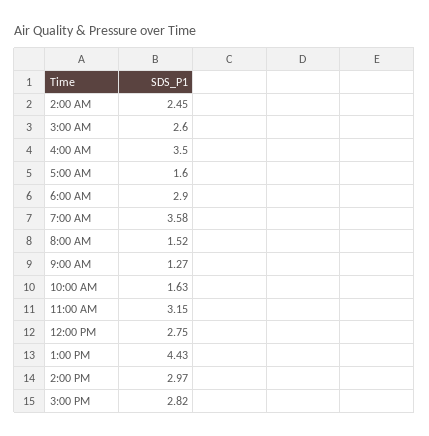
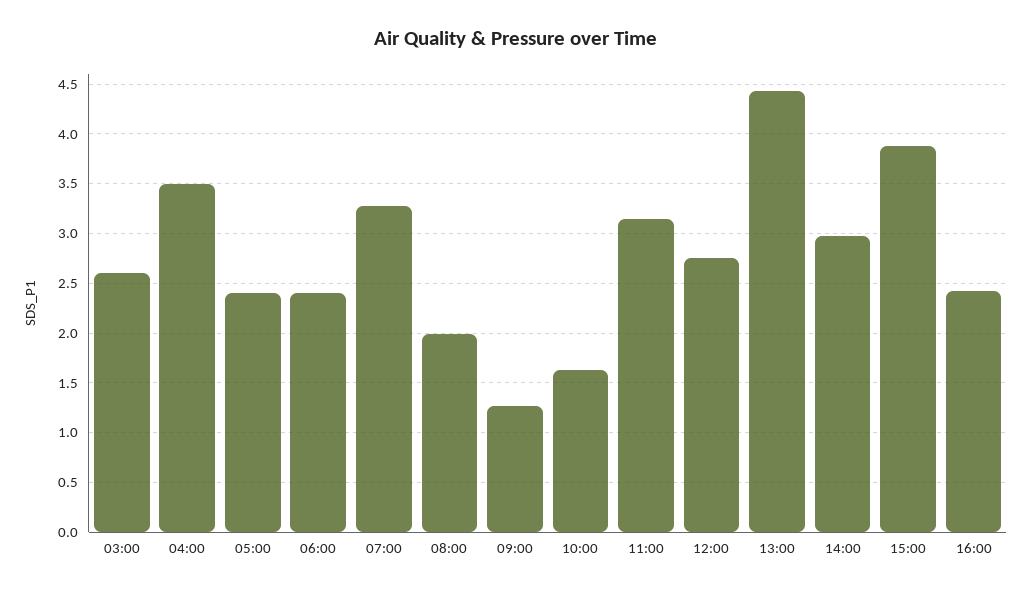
2:00 AM: 2.45 -> none
5:00 AM: 1.6 -> 2.4
6:00 AM: 2.9 -> 2.4
7:00 AM: 3.58 -> 3.3
8:00 AM: 1.52 -> 2
3:00 PM: 2.82 -> 3.9
16:00: none -> 2.4

